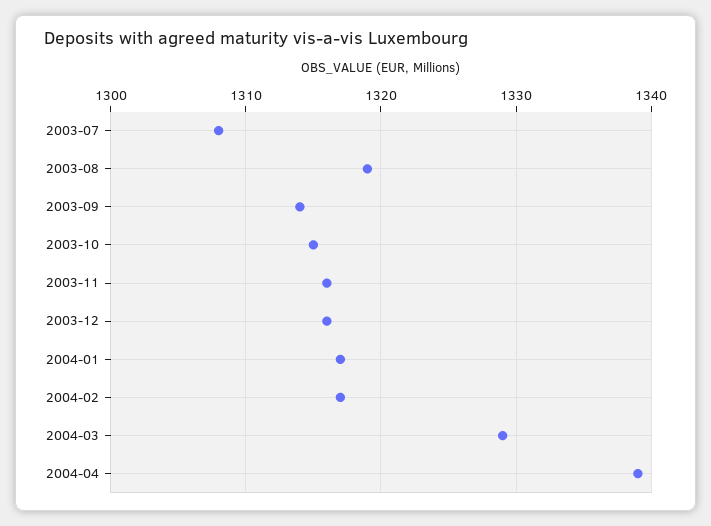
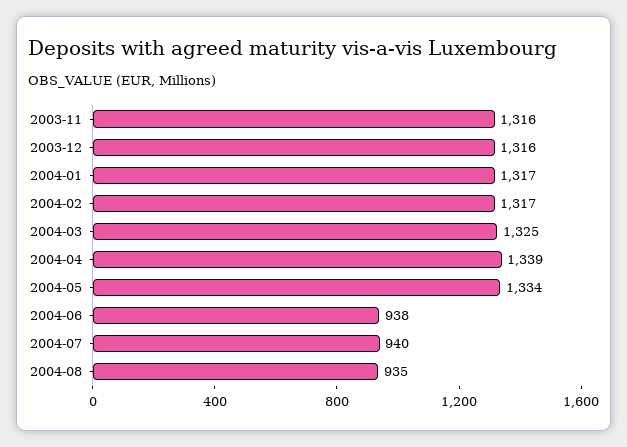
2003-07: 1308 -> none
2003-08: 1319 -> none
2003-09: 1314 -> none
2003-10: 1315 -> none
2004-03: 1329 -> 1325
2004-05: none -> 1334
2004-06: none -> 938
2004-07: none -> 940
2004-08: none -> 935

